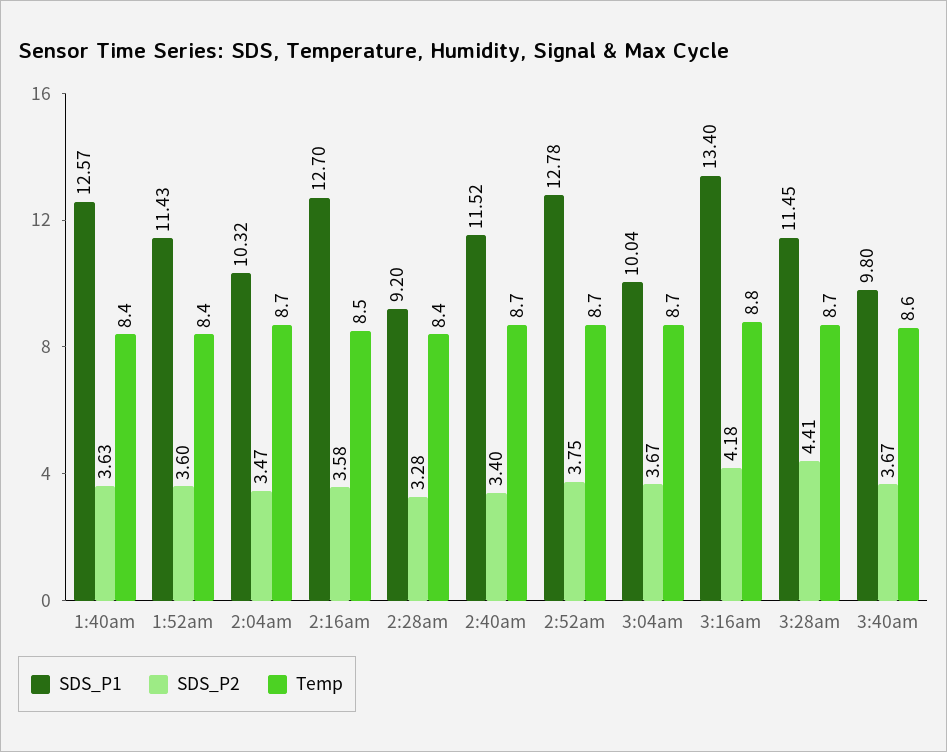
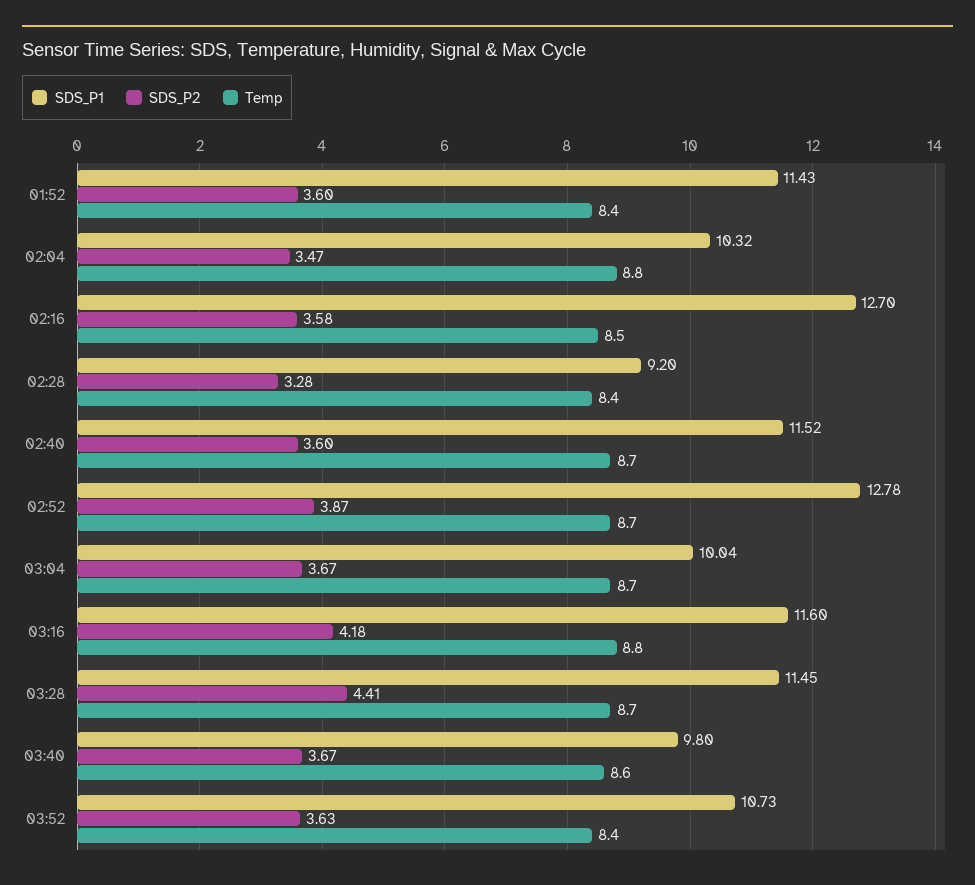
SDS_P1, 1:40am: 12.57 -> none
SDS_P2, 1:40am: 3.63 -> none
Temp, 1:40am: 8.4 -> none
Temp, 2:04am: 8.7 -> 8.8
SDS_P2, 2:40am: 3.4 -> 3.6
SDS_P2, 2:52am: 3.75 -> 3.87
SDS_P1, 3:16am: 13.4 -> 11.6
SDS_P1, 03:52: none -> 10.73
SDS_P2, 03:52: none -> 3.63
Temp, 03:52: none -> 8.4

